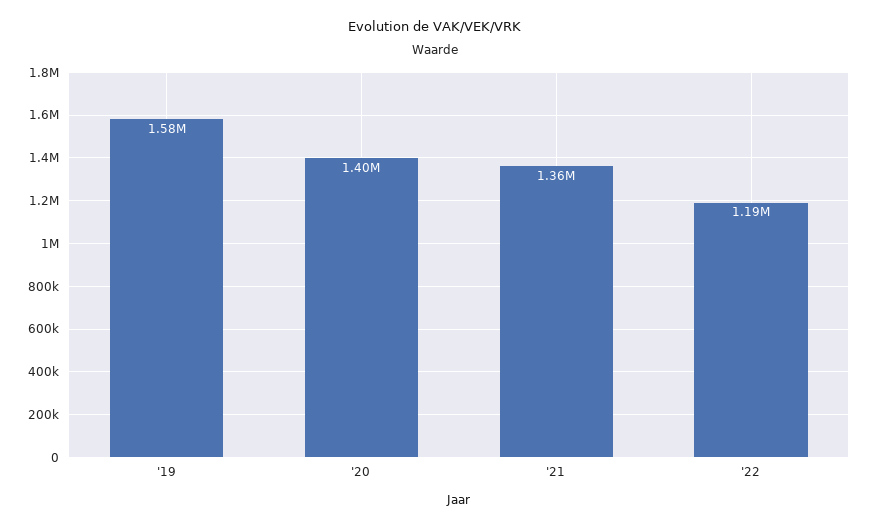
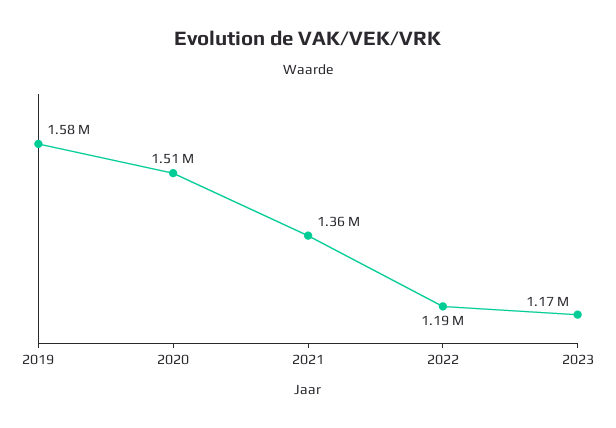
'20: 1400000 -> 1510000
2023: none -> 1170000

